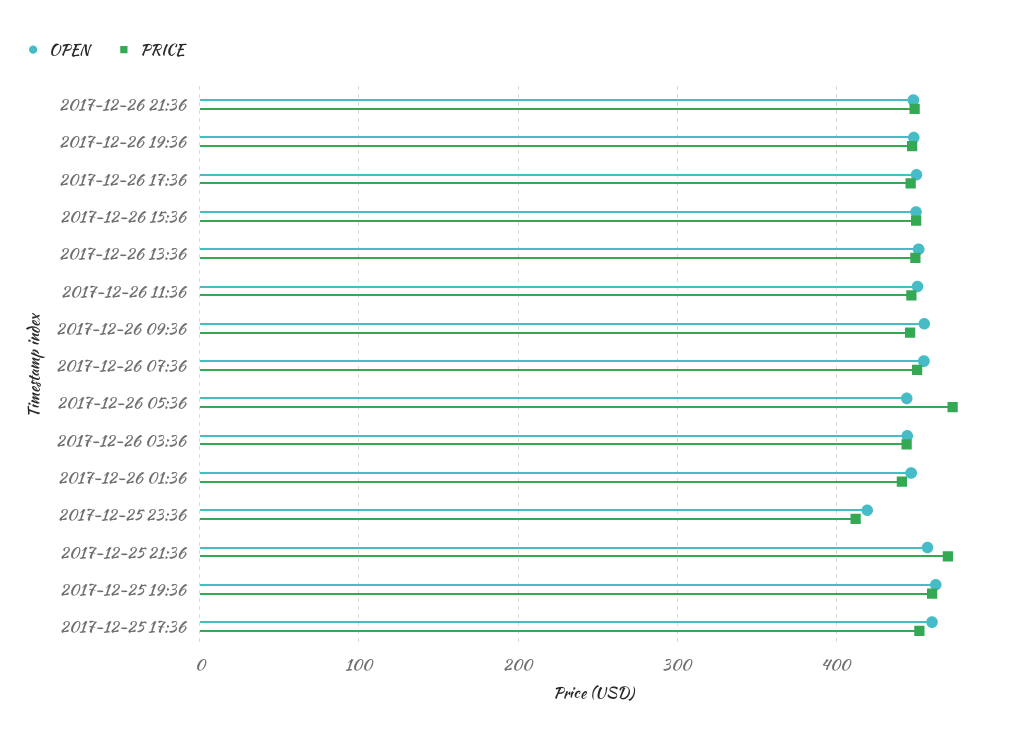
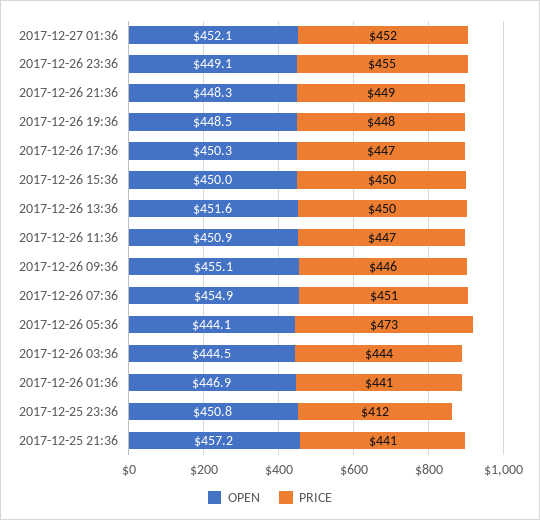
OPEN, 2017-12-25 23:36: 420 -> 450.8
PRICE, 2017-12-25 21:36: 470 -> 441
OPEN, 2017-12-25 19:36: 460 -> none
PRICE, 2017-12-25 19:36: 460 -> none
OPEN, 2017-12-25 17:36: 460 -> none
PRICE, 2017-12-25 17:36: 450 -> none
OPEN, 2017-12-27 01:36: none -> 452.1
PRICE, 2017-12-27 01:36: none -> 452
OPEN, 2017-12-26 23:36: none -> 449.1
PRICE, 2017-12-26 23:36: none -> 455

